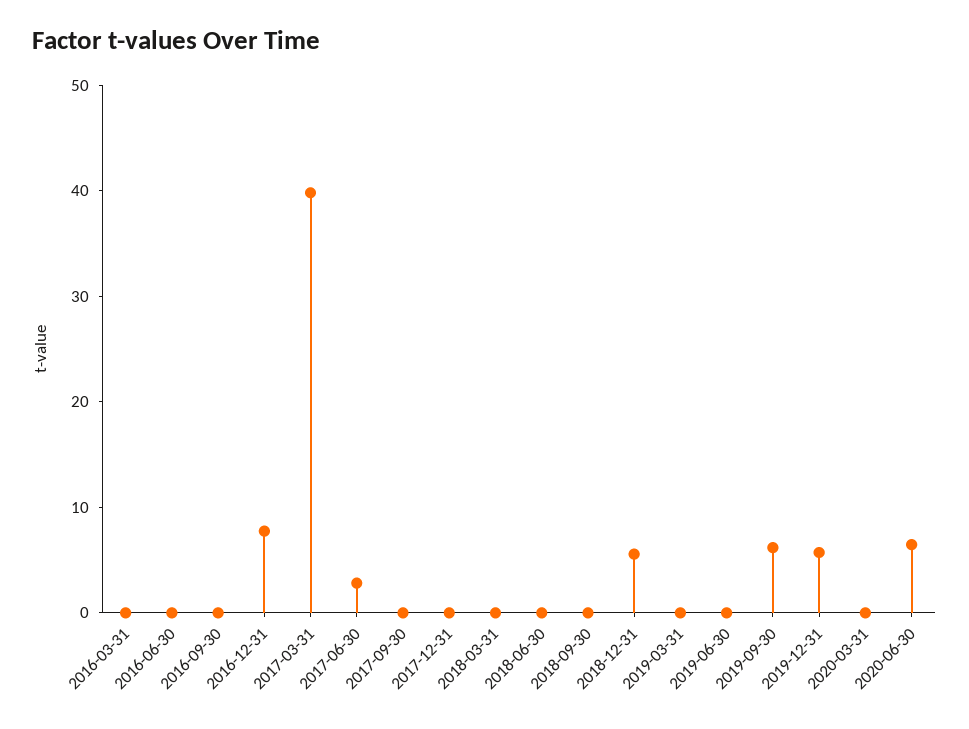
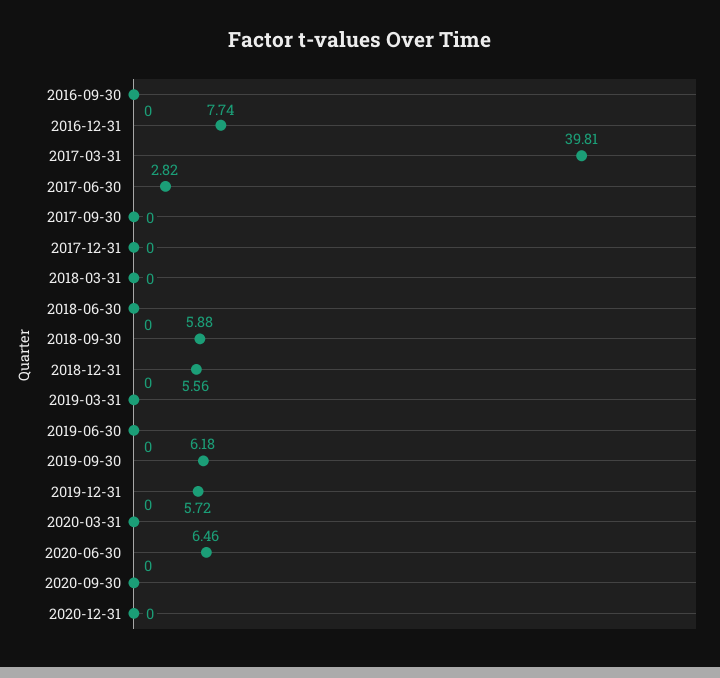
2016-03-31: 0 -> none
2016-06-30: 0 -> none
2018-09-30: 0 -> 5.88
2020-09-30: none -> 0
2020-12-31: none -> 0

